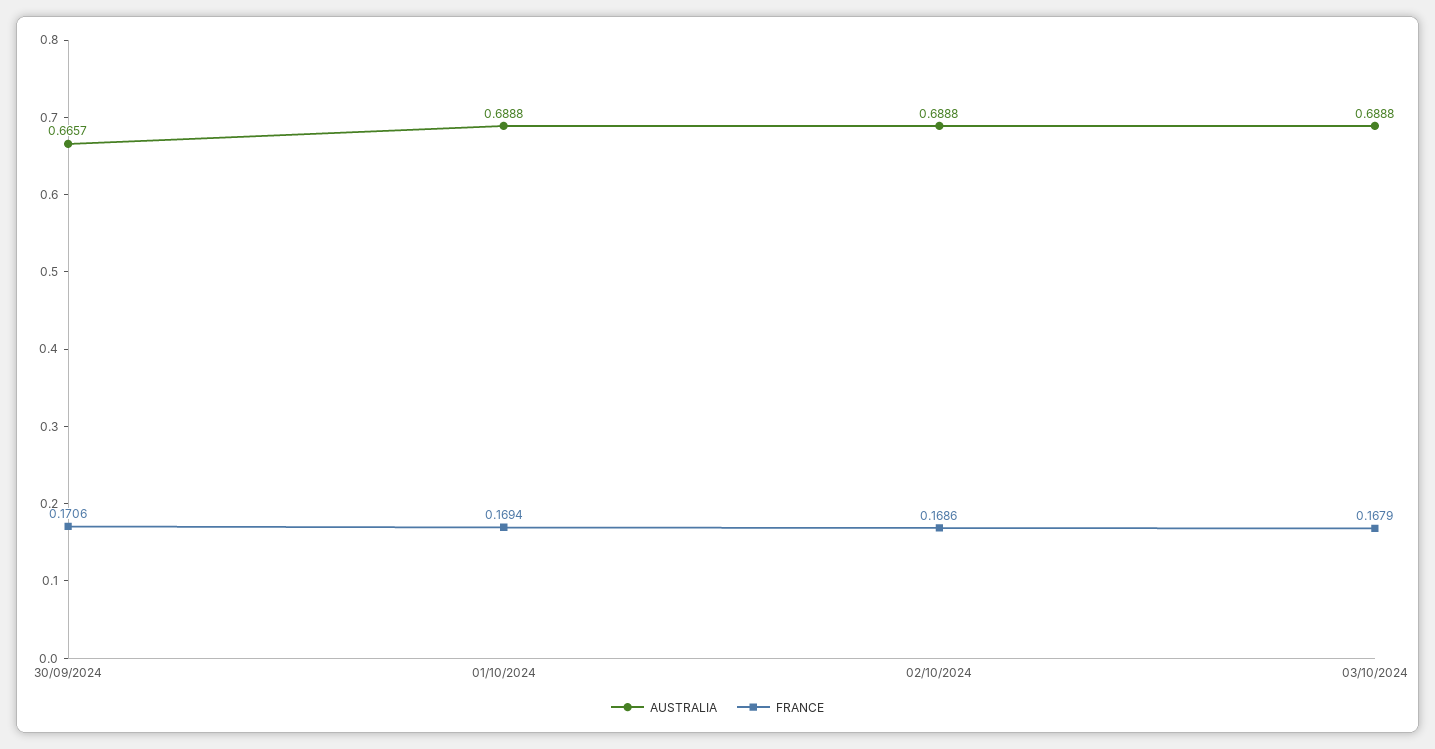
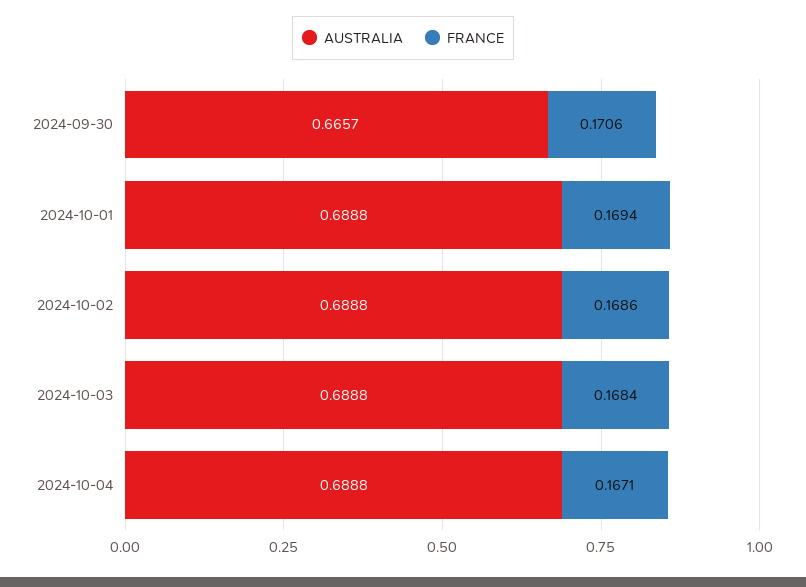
FRANCE, 03/10/2024: 0.1679 -> 0.1684
AUSTRALIA, 2024-10-04: none -> 0.6888
FRANCE, 2024-10-04: none -> 0.1671

